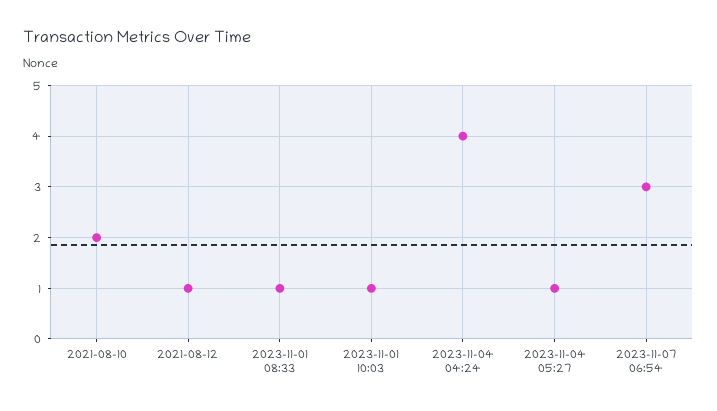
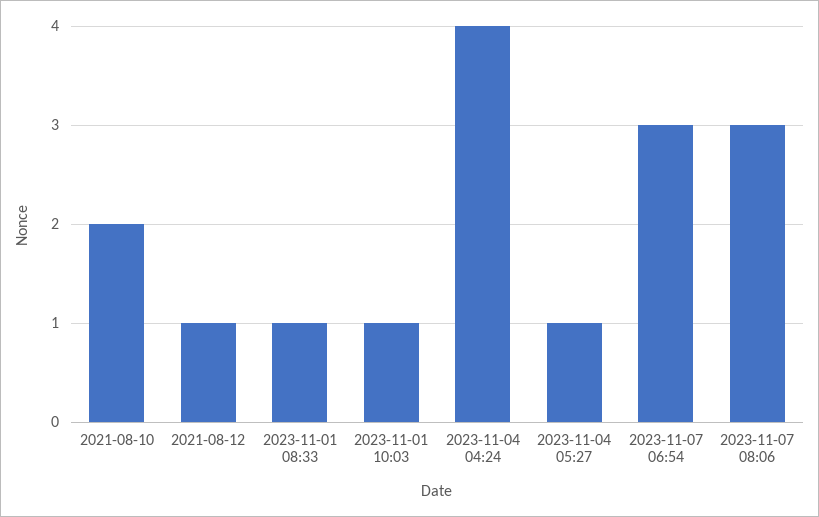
2023-11-07 08:06: none -> 3

